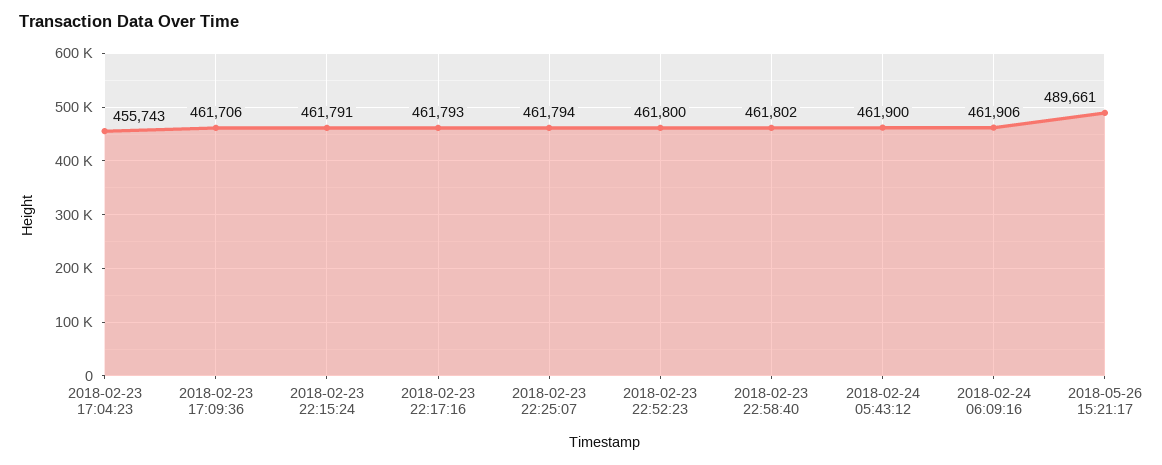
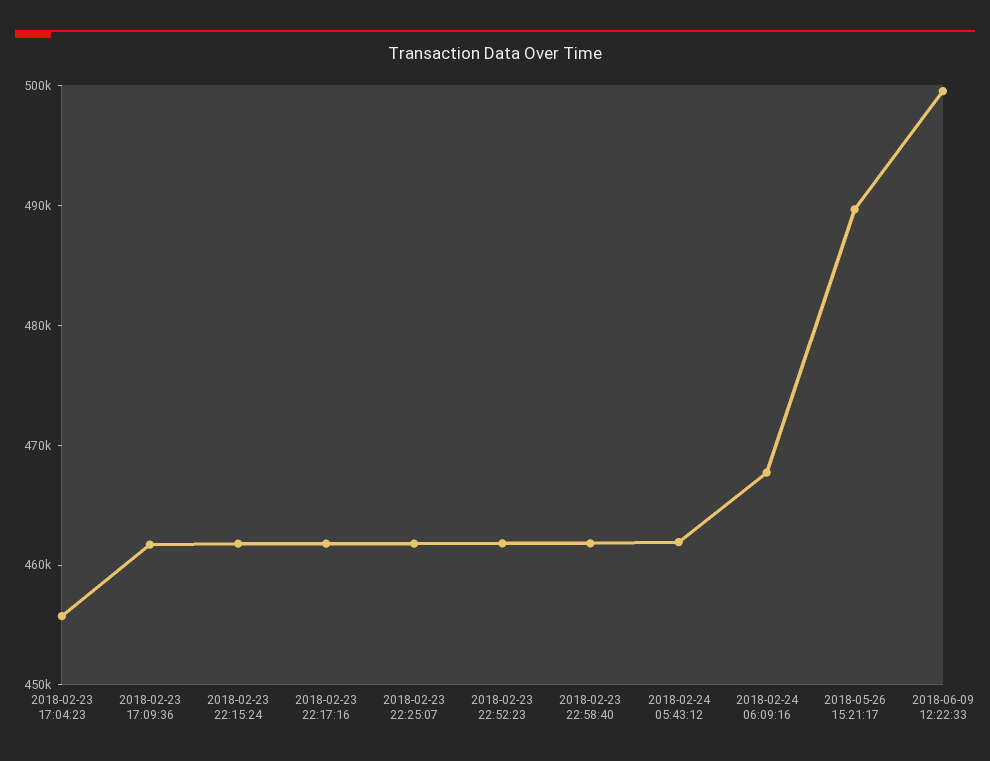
2018-02-24 06:09:16: 461906 -> 468000
2018-06-09 12:22:33: none -> 500000

